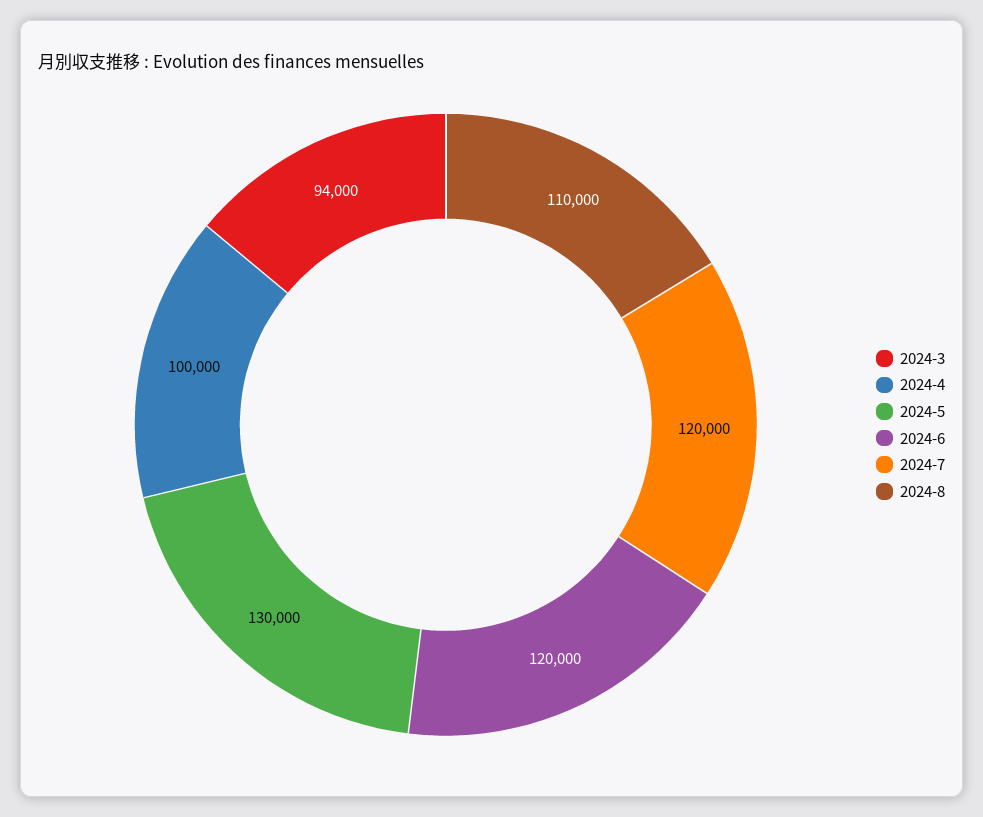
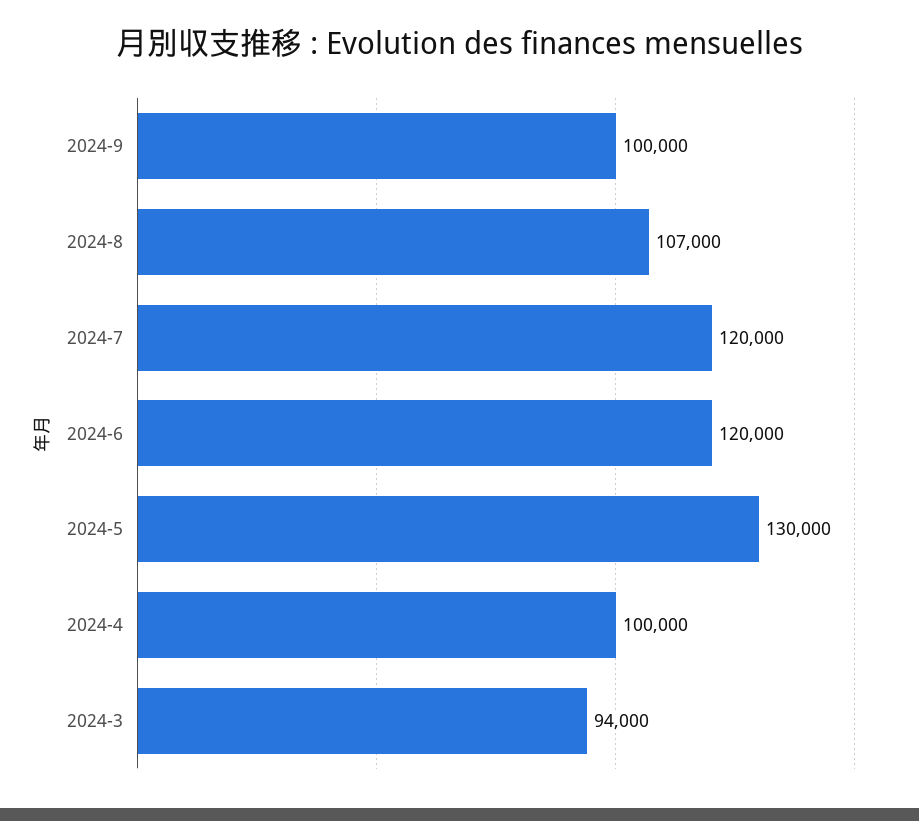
2024-8: 110000 -> 107000
2024-9: none -> 100000

